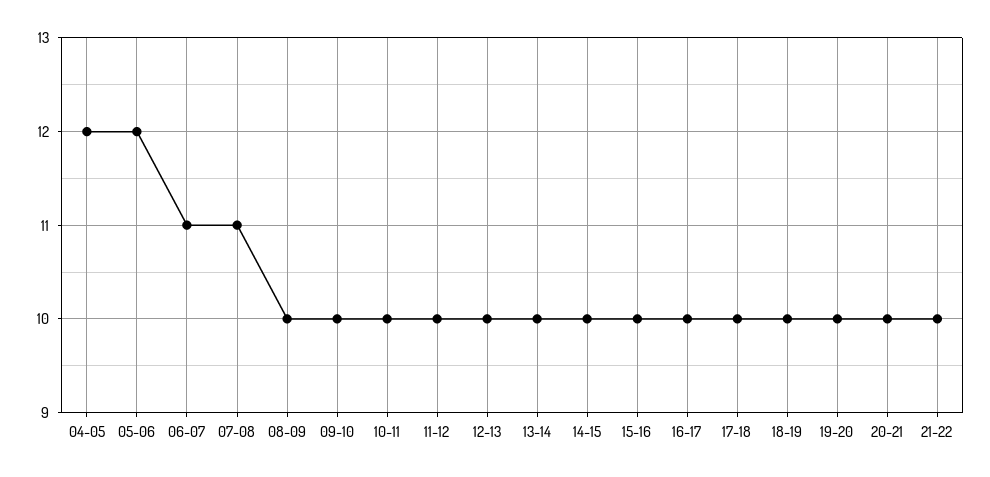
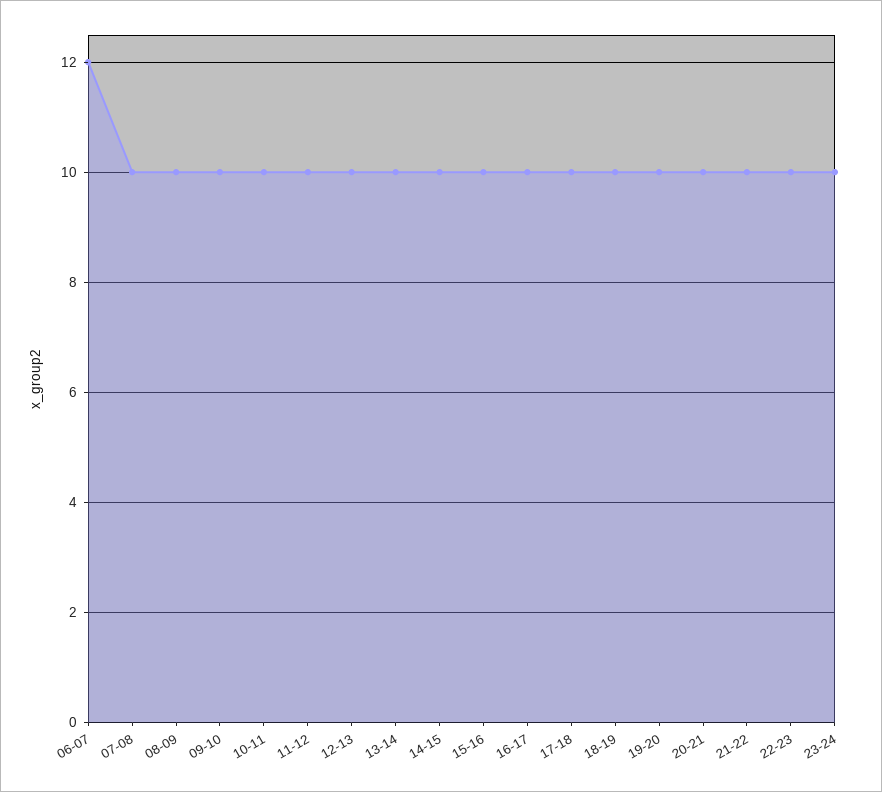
04-05: 12 -> none
05-06: 12 -> none
06-07: 11 -> 12
07-08: 11 -> 10
22-23: none -> 10
23-24: none -> 10

